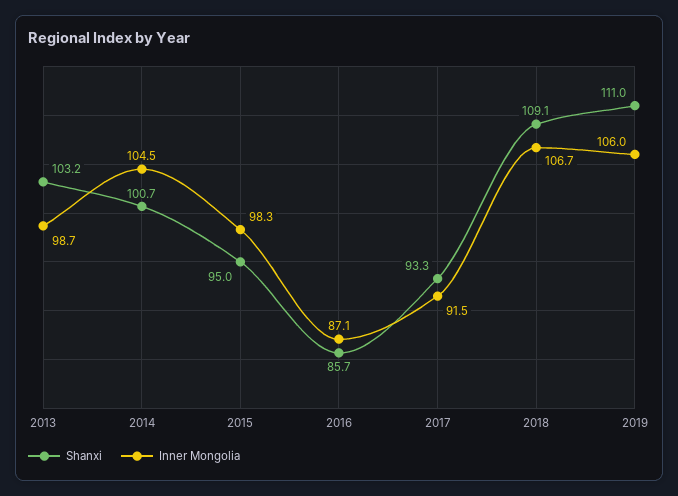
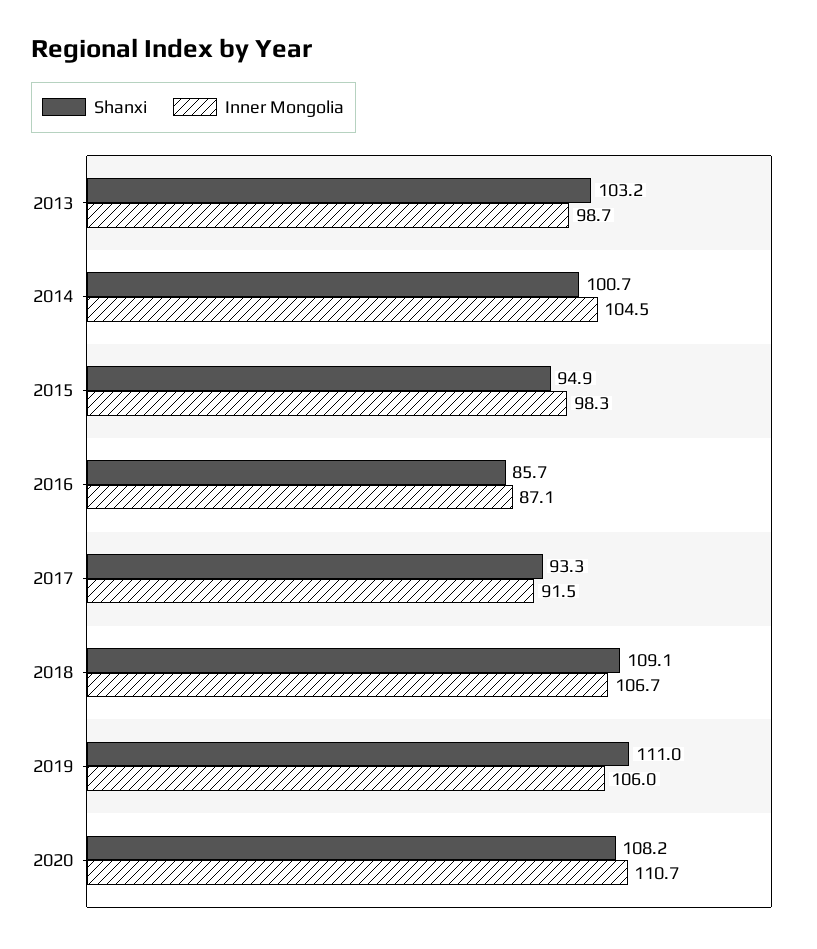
Shanxi, 2015: 95 -> 94.9
Shanxi, 2020: none -> 108.2
Inner Mongolia, 2020: none -> 110.7

